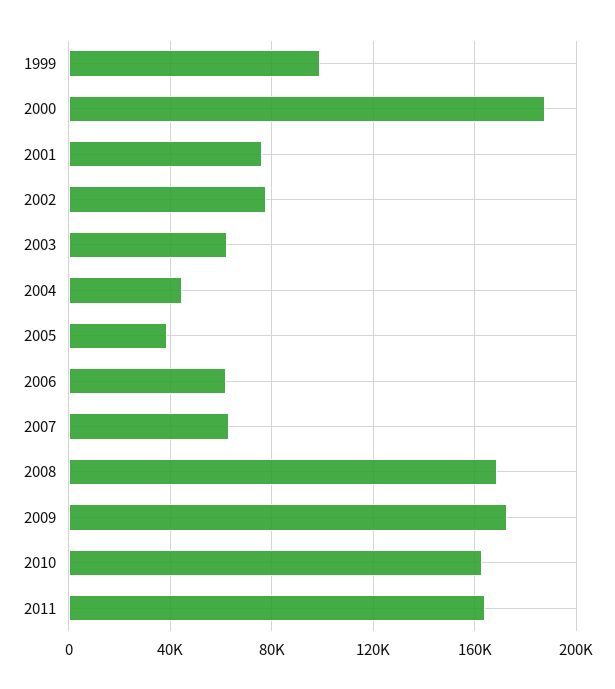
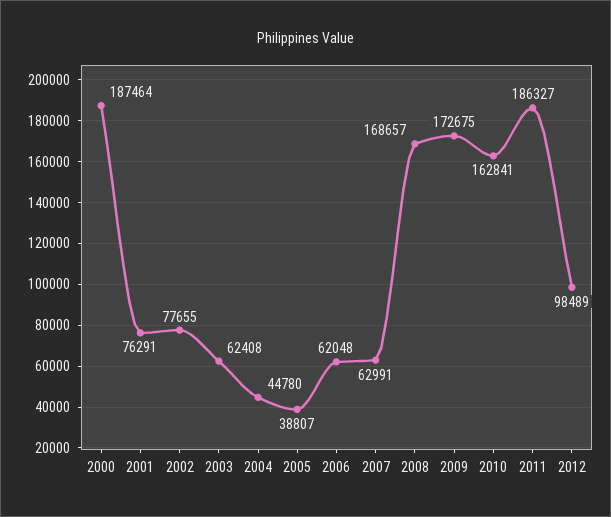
1999: 100000 -> none
2011: 165000 -> 186327
2012: none -> 98489

